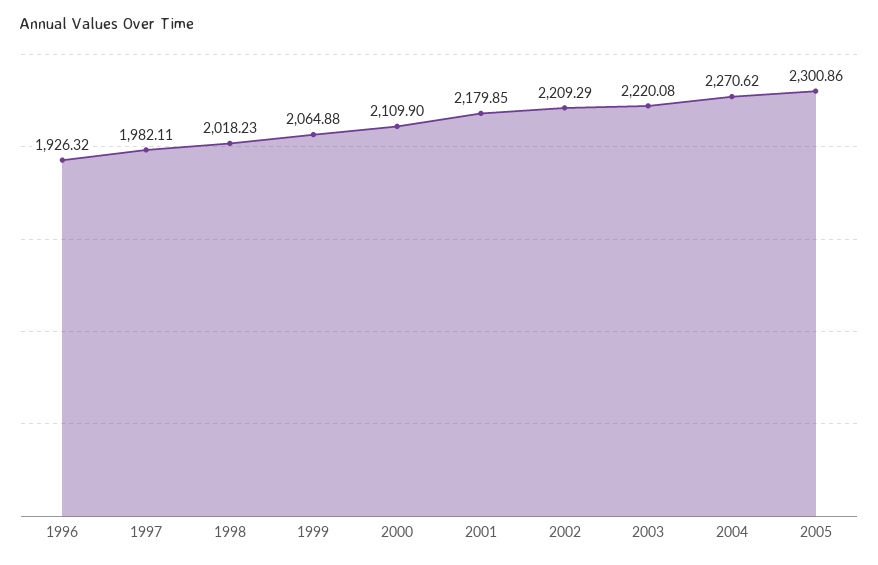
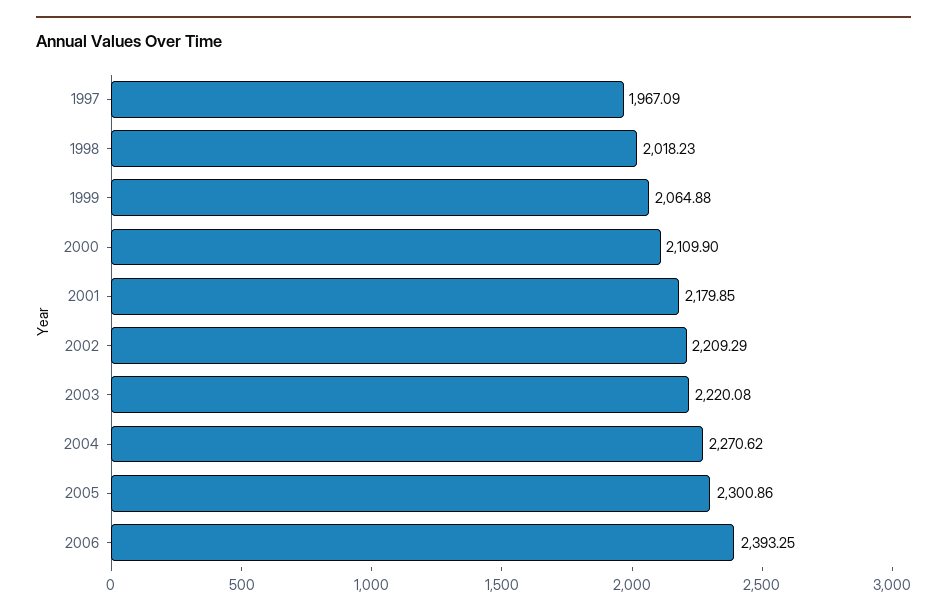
1996: 1926.32 -> none
1997: 1982.11 -> 1967.09
2006: none -> 2393.25

